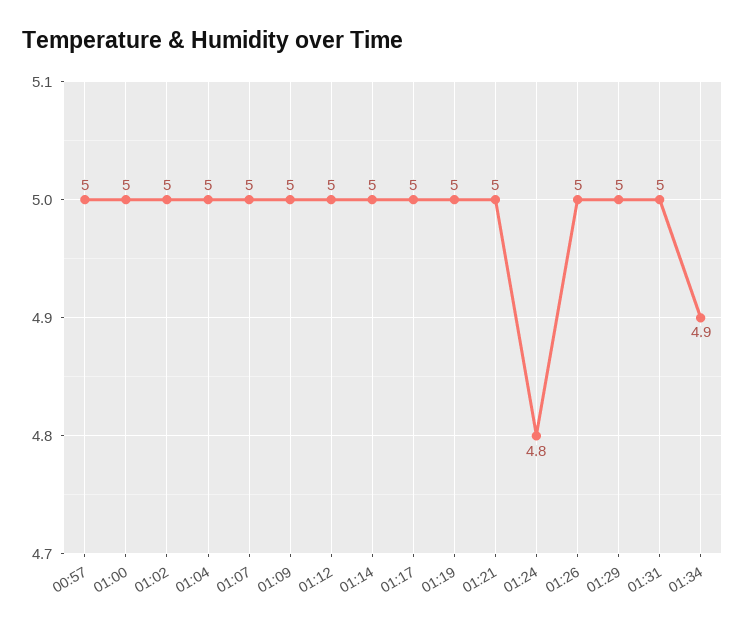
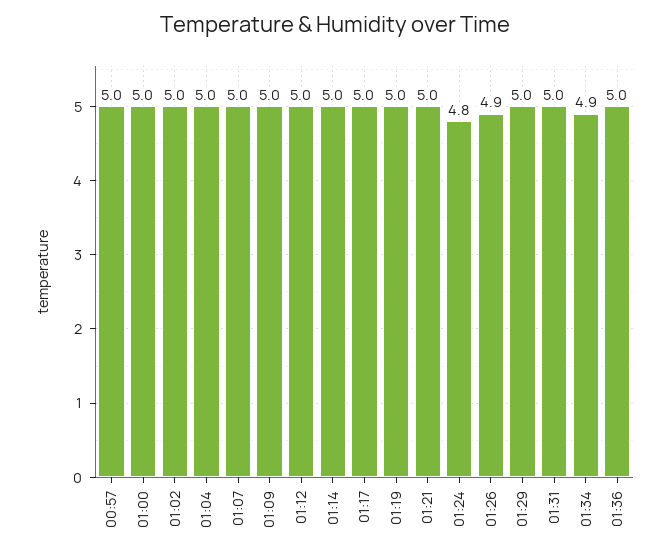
01:26: 5 -> 4.9
01:36: none -> 5

